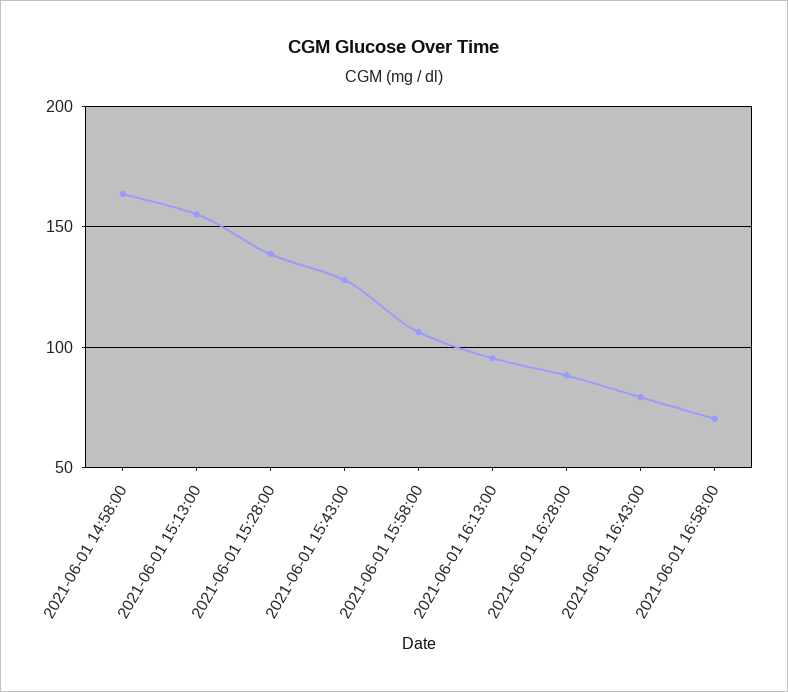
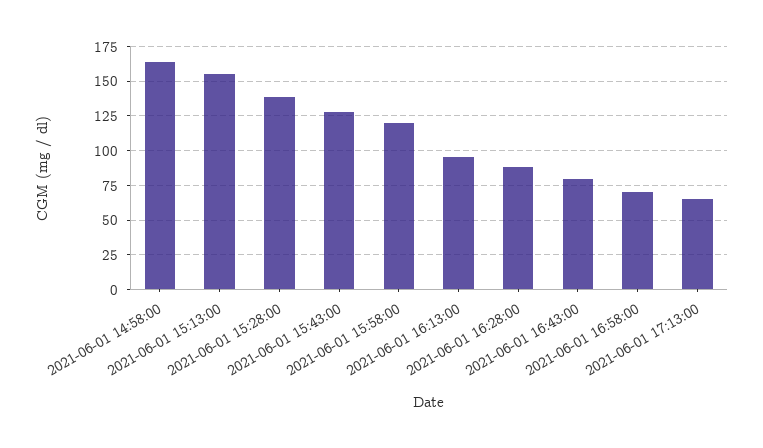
2021-06-01 15:58:00: 105 -> 120
2021-06-01 17:13:00: none -> 65

